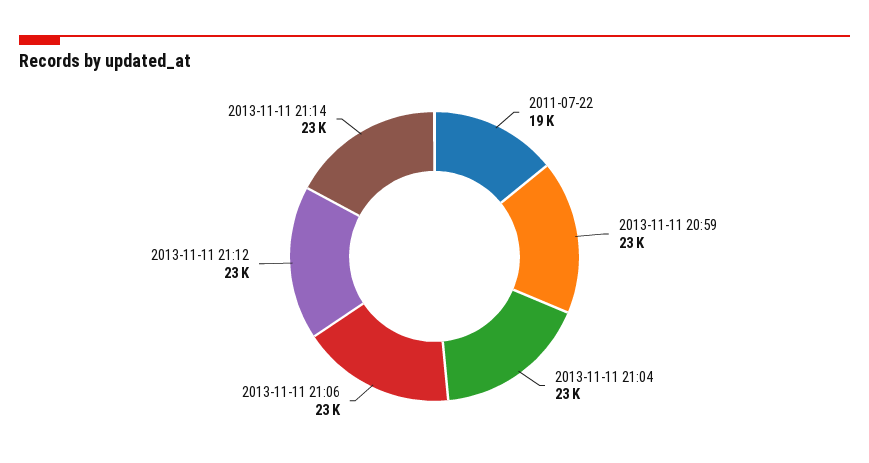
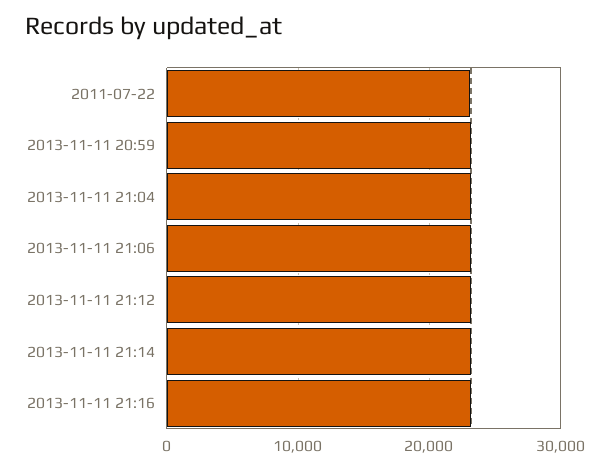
2011-07-22: 19000 -> 23000
2013-11-11 21:16: none -> 23000

